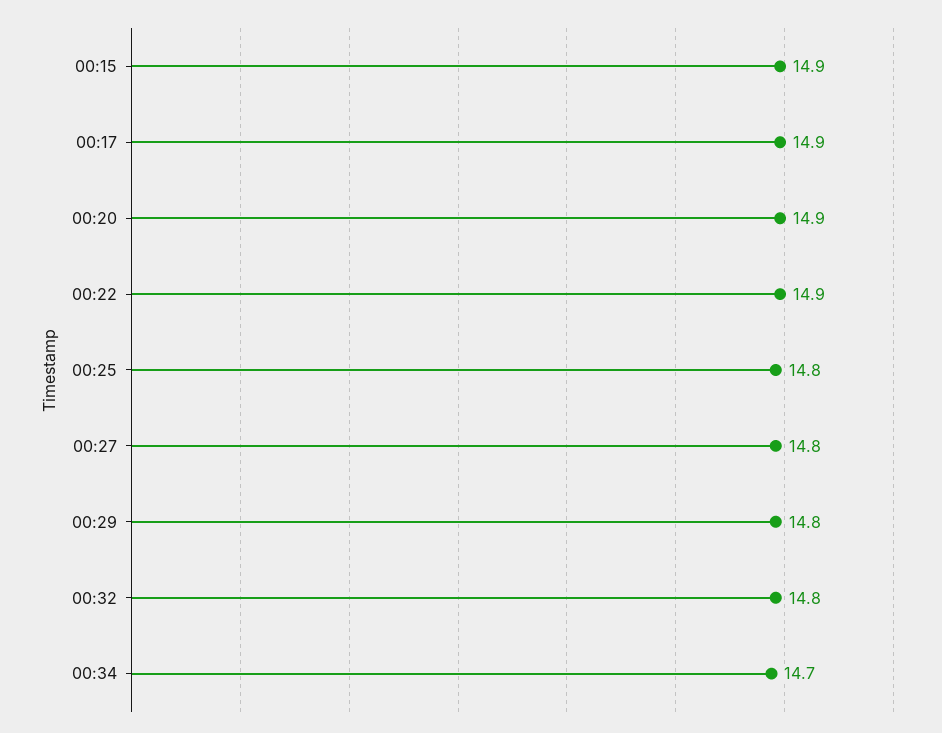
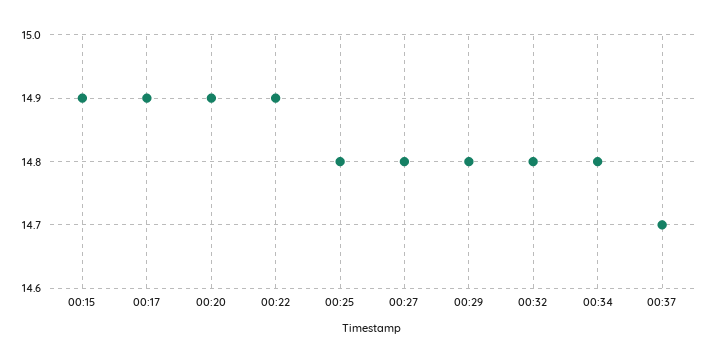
00:34: 14.7 -> 14.8
00:37: none -> 14.7

